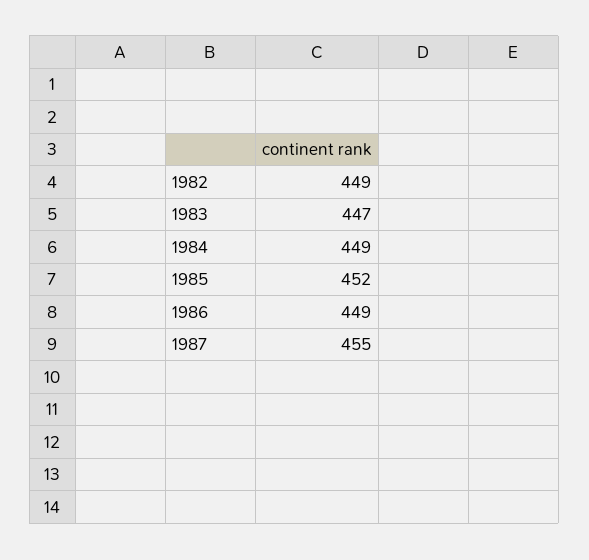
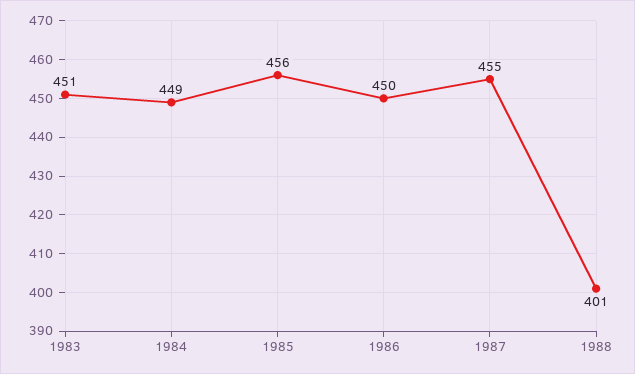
1982: 449 -> none
1983: 447 -> 451
1985: 452 -> 456
1986: 449 -> 450
1988: none -> 401

